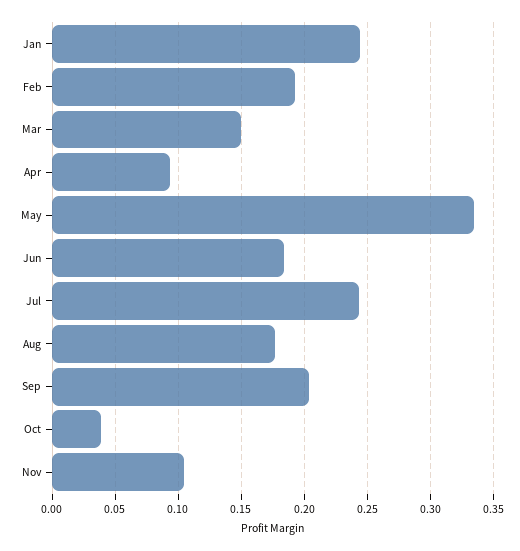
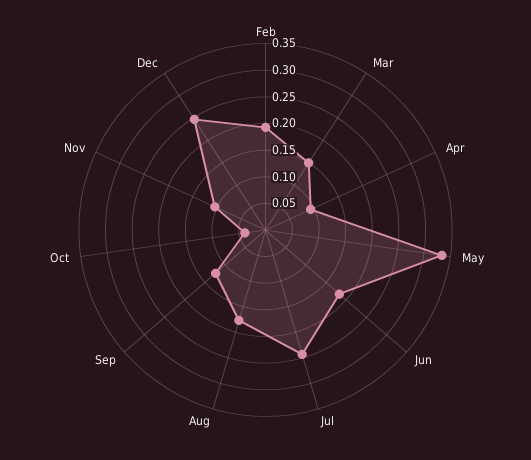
Jan: 0.245 -> none
Sep: 0.205 -> 0.125
Dec: none -> 0.25

